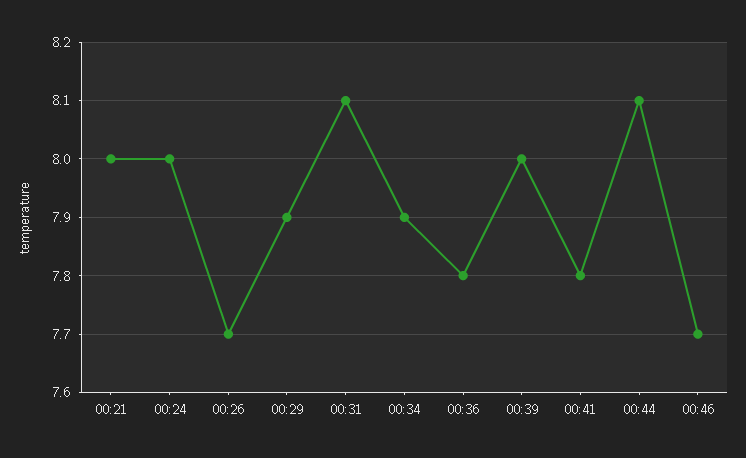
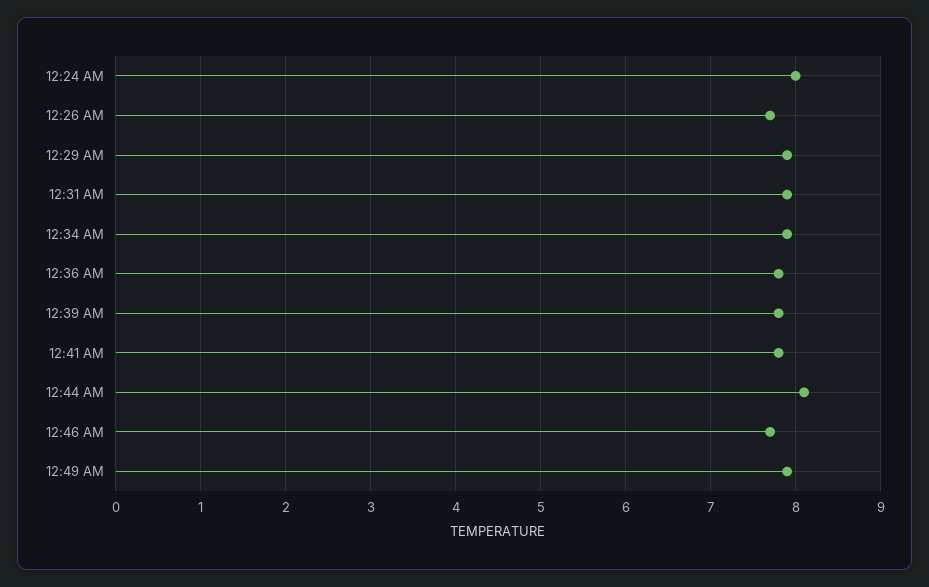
00:21: 8 -> none
00:31: 8.1 -> 7.9
00:39: 8 -> 7.8
12:49 AM: none -> 7.9

